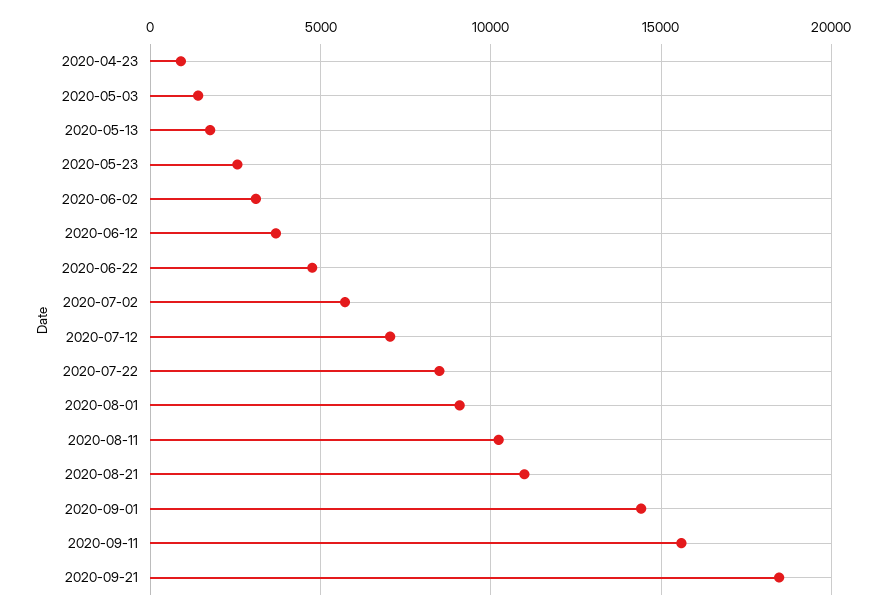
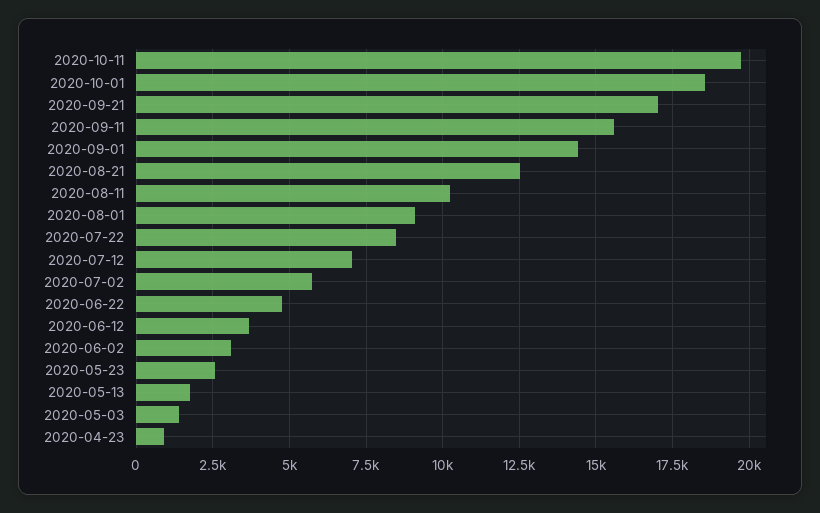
2020-08-21: 11000 -> 12500
2020-09-21: 18500 -> 17000
2020-10-11: none -> 19750
2020-10-01: none -> 18500

